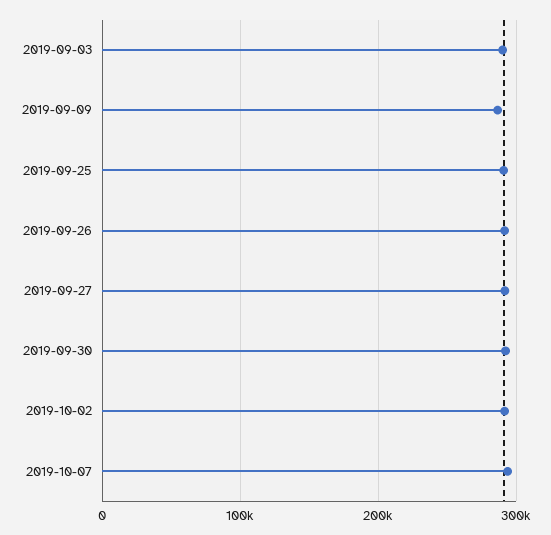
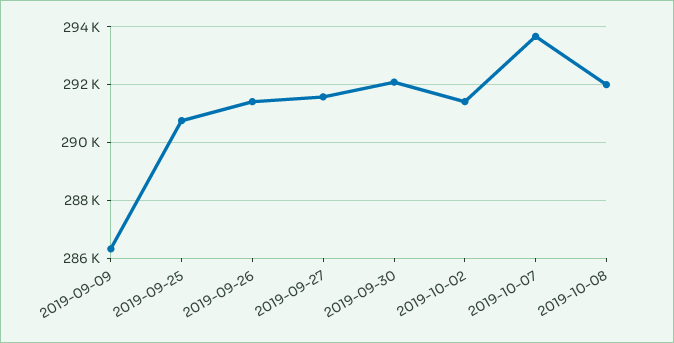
2019-09-03: 290000 -> none
2019-10-08: none -> 292000

